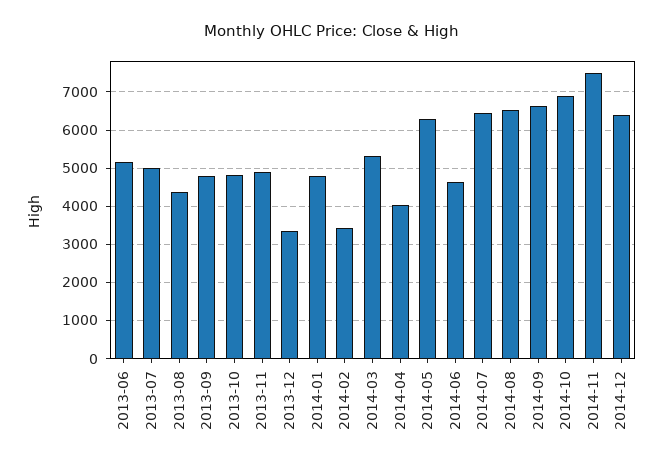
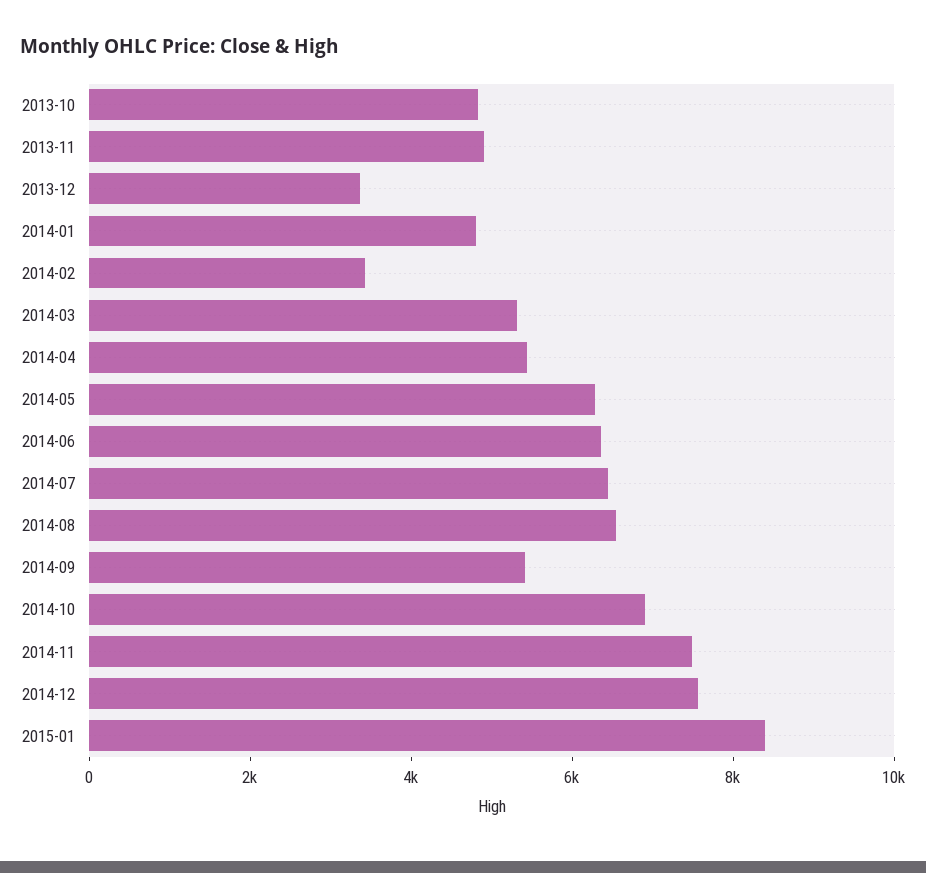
2013-06: 5200 -> none
2013-07: 5000 -> none
2013-08: 4400 -> none
2013-09: 4800 -> none
2014-04: 4000 -> 5500
2014-06: 4600 -> 6500
2014-09: 6600 -> 5500
2014-12: 6400 -> 7500
2015-01: none -> 8500

